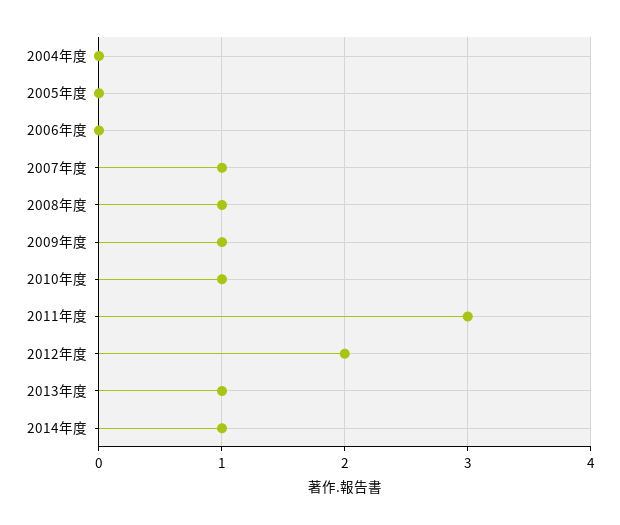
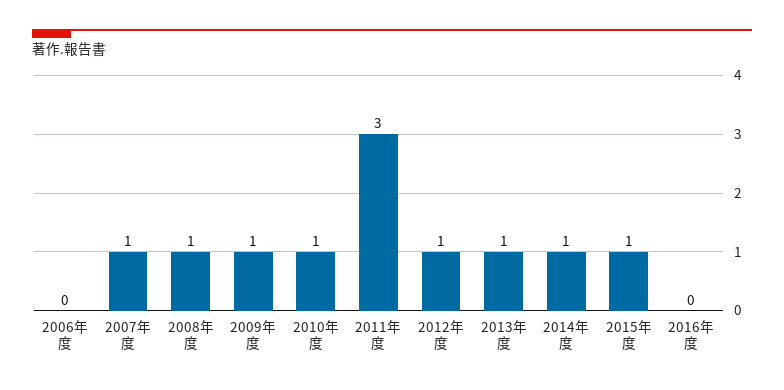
2004年度: 0 -> none
2005年度: 0 -> none
2012年度: 2 -> 1
2015年度: none -> 1
2016年度: none -> 0

